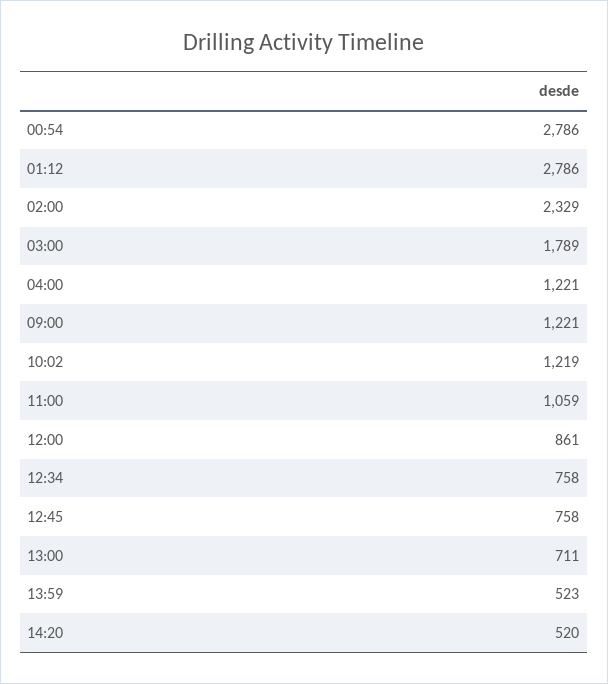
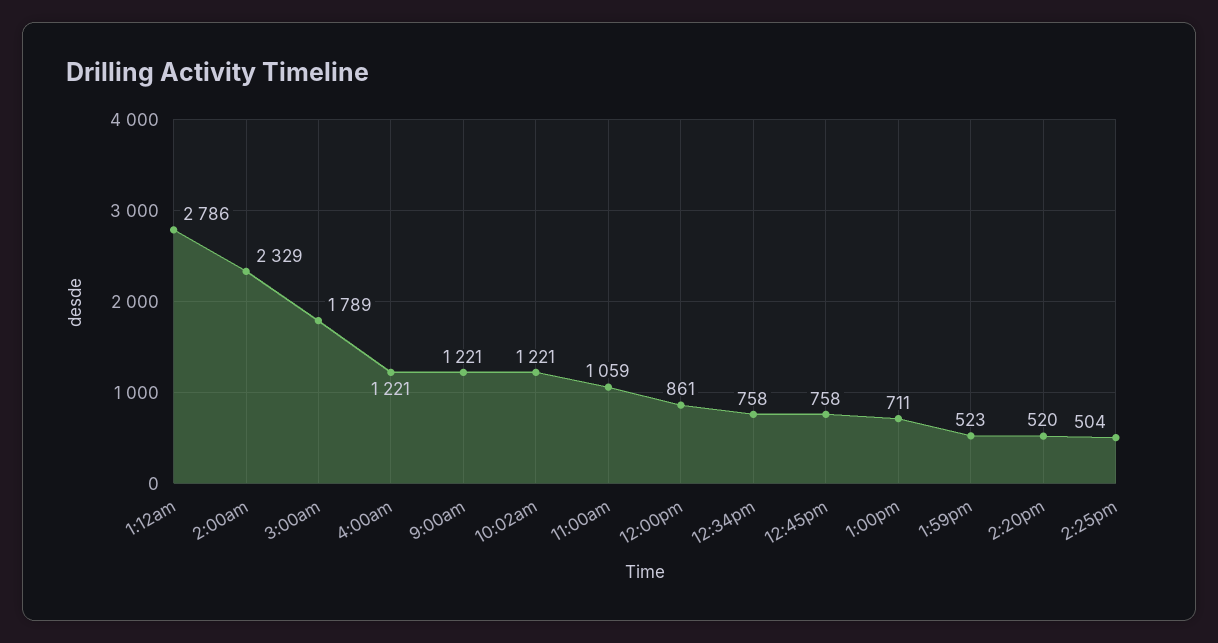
00:54: 2786 -> none
10:02: 1219 -> 1221
2:25pm: none -> 504

